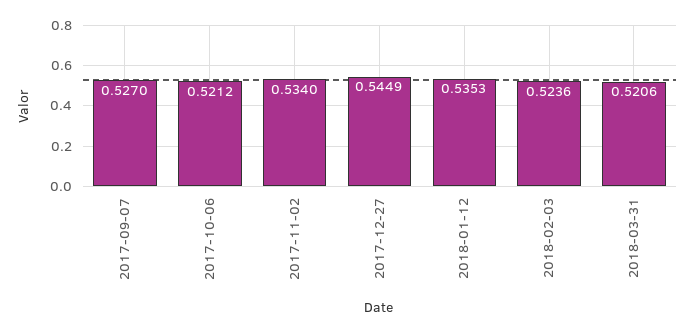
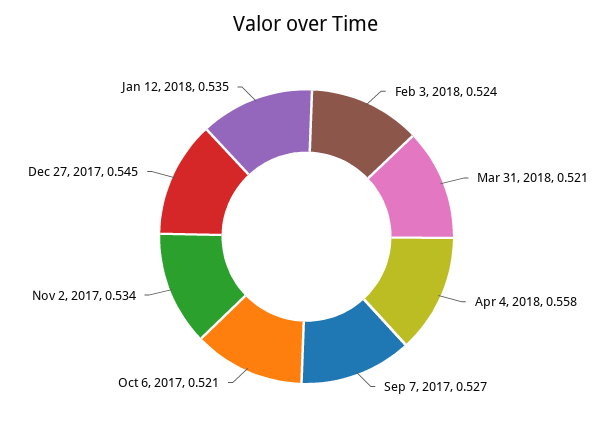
Apr 4, 2018: none -> 0.558

